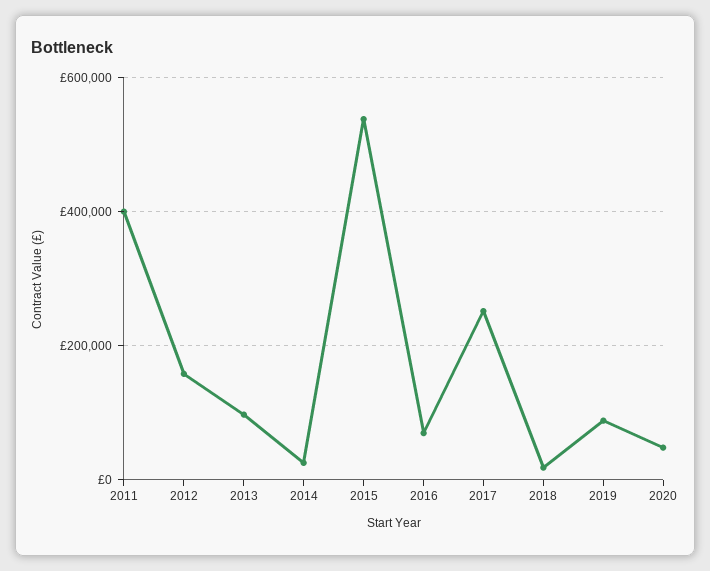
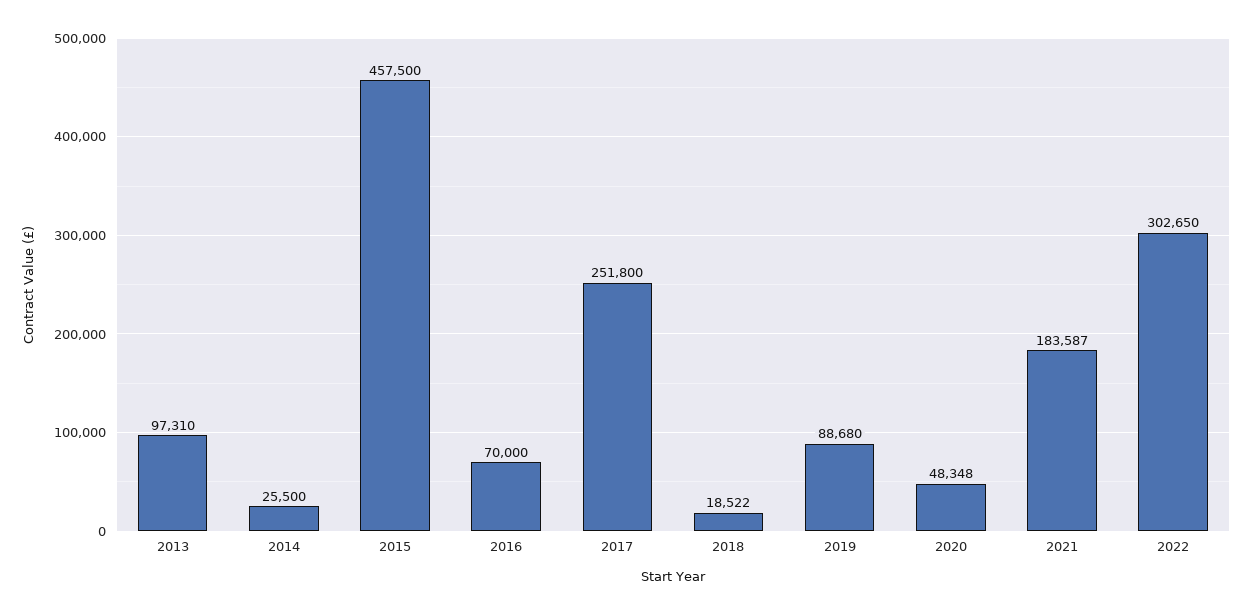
2011: 400000 -> none
2012: 160000 -> none
2015: 540000 -> 457500
2021: none -> 183587
2022: none -> 302650

